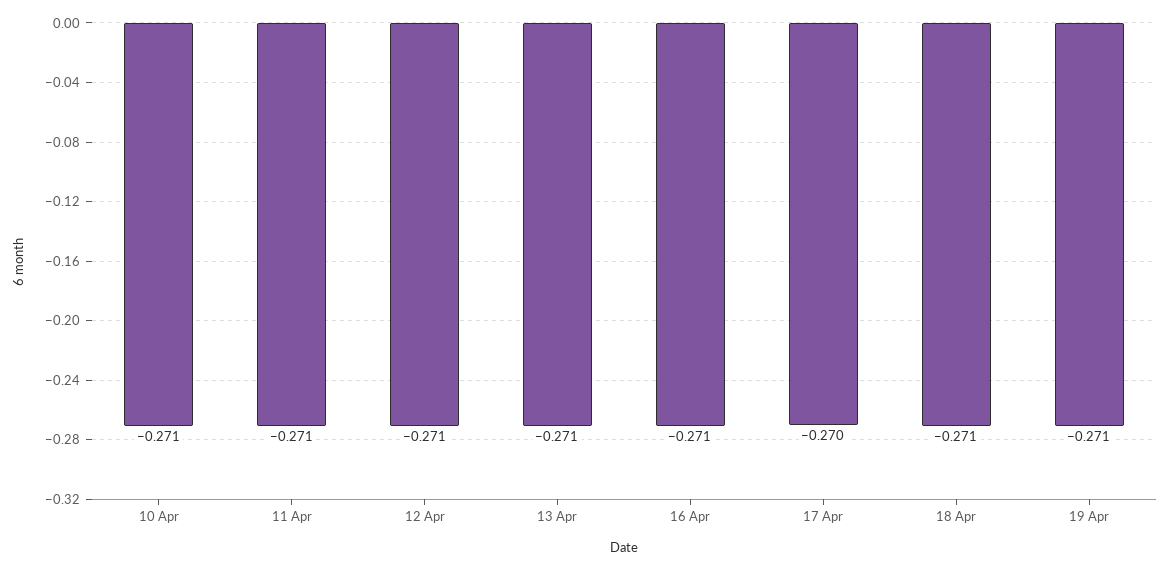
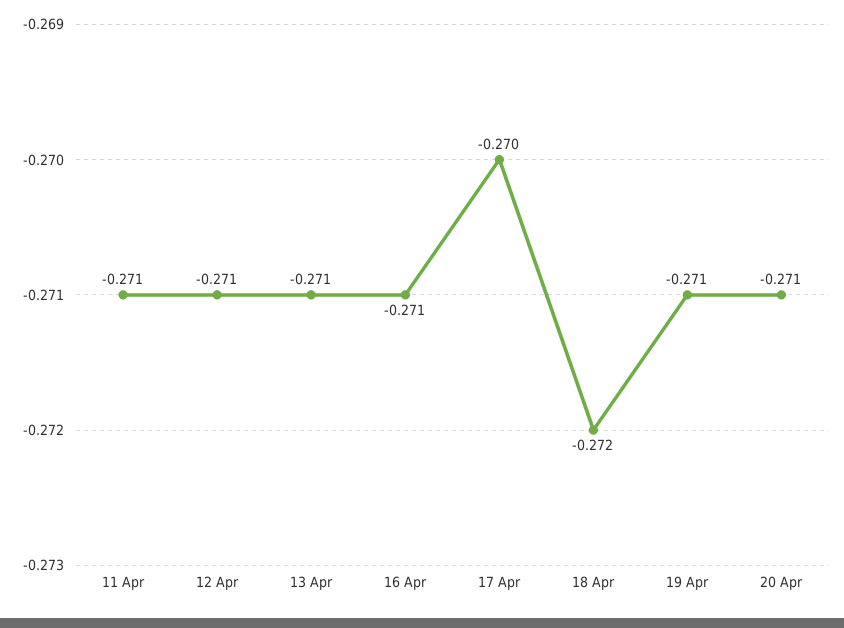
10 Apr: -0.271 -> none
18 Apr: -0.271 -> -0.272
20 Apr: none -> -0.271

